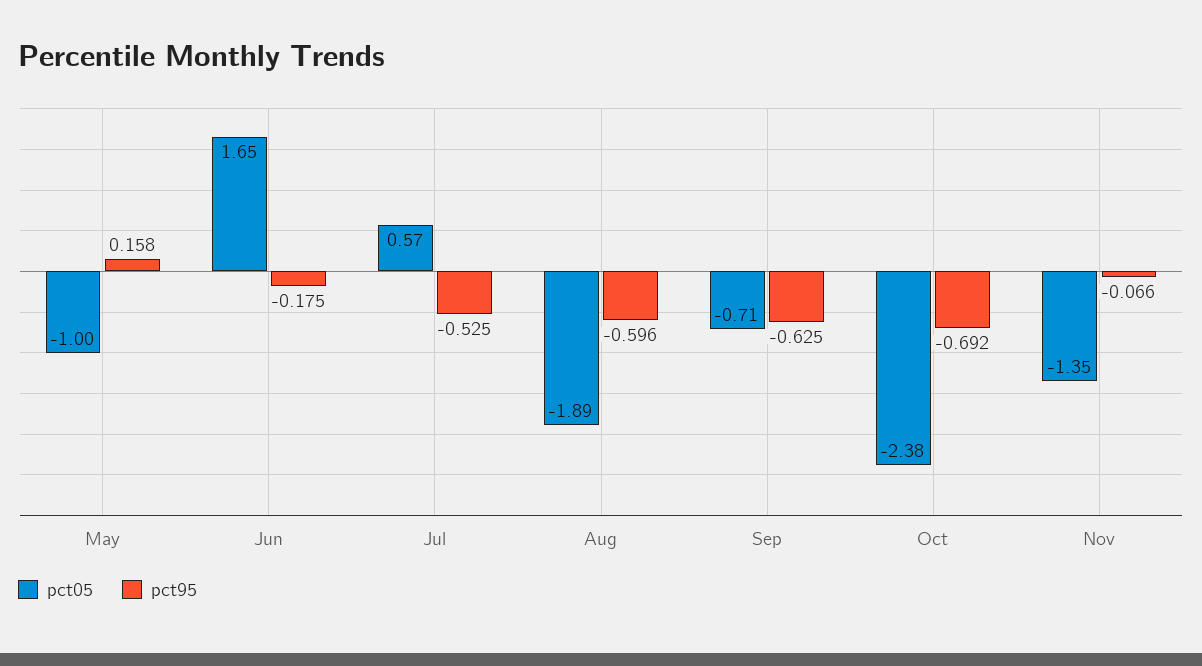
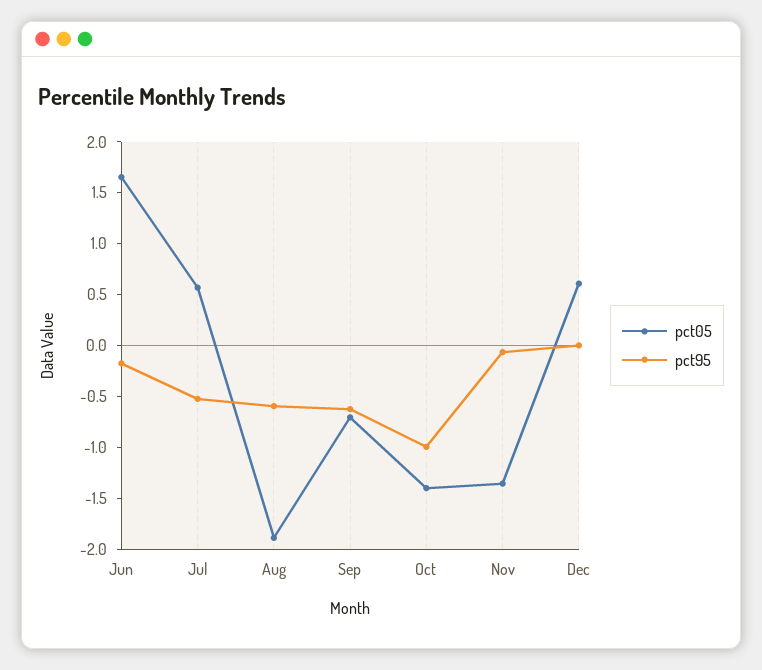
pct05, May: -1 -> none
pct95, May: 0.158 -> none
pct05, Oct: -2.38 -> -1.4
pct95, Oct: -0.692 -> -1
pct05, Dec: none -> 0.6
pct95, Dec: none -> 0

